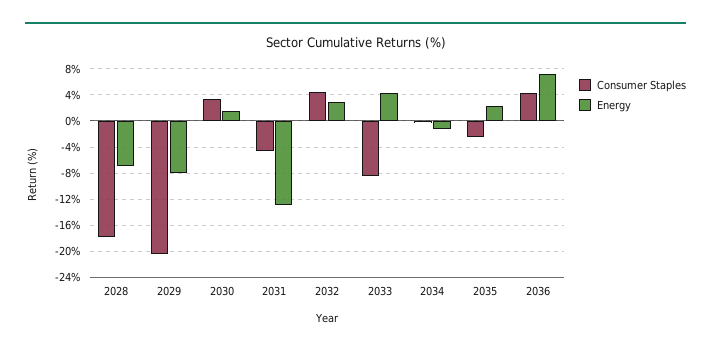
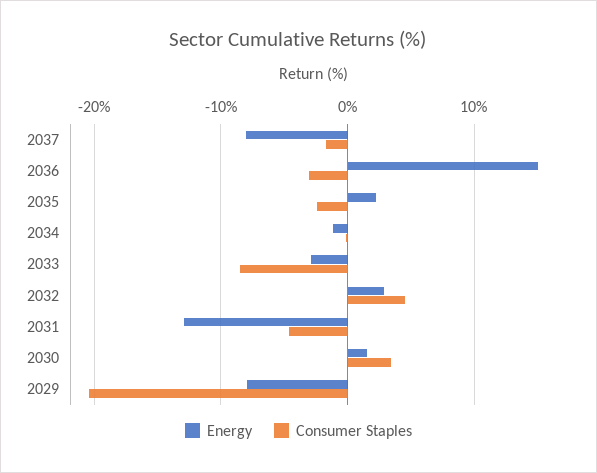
Consumer Staples, 2028: -18 -> none
Energy, 2028: -7 -> none
Energy, 2033: 4 -> -3
Consumer Staples, 2036: 4 -> -3
Energy, 2036: 7 -> 15
Energy, 2037: none -> -8
Consumer Staples, 2037: none -> -2

